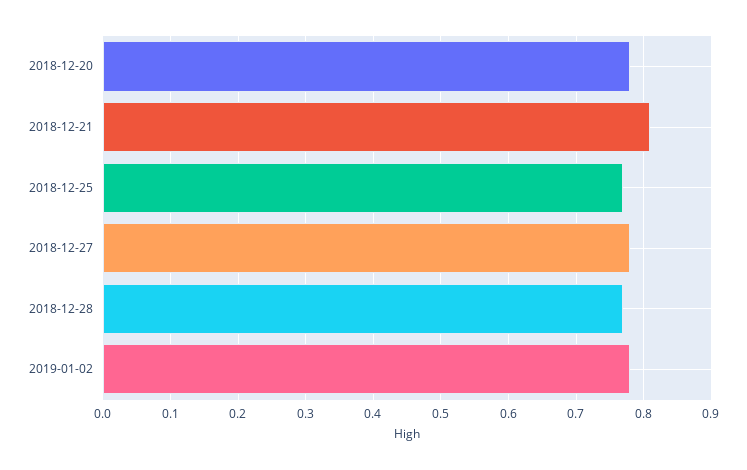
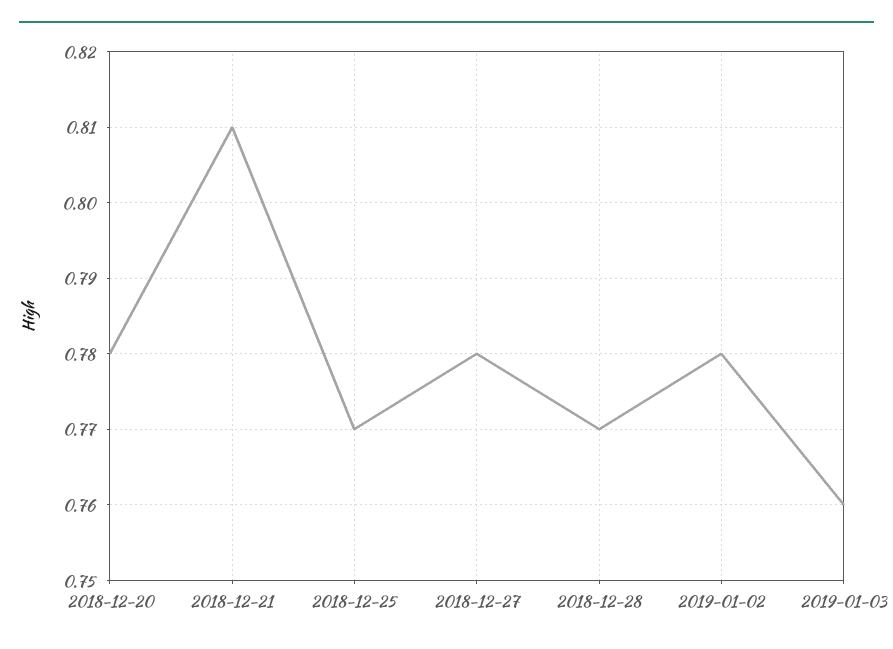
2019-01-03: none -> 0.76

